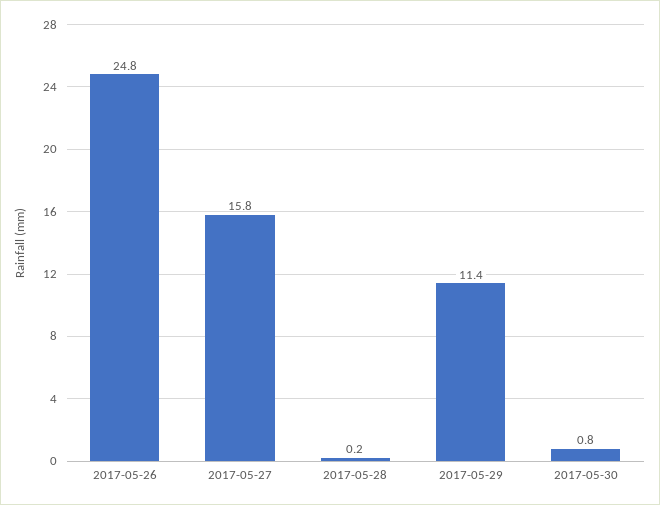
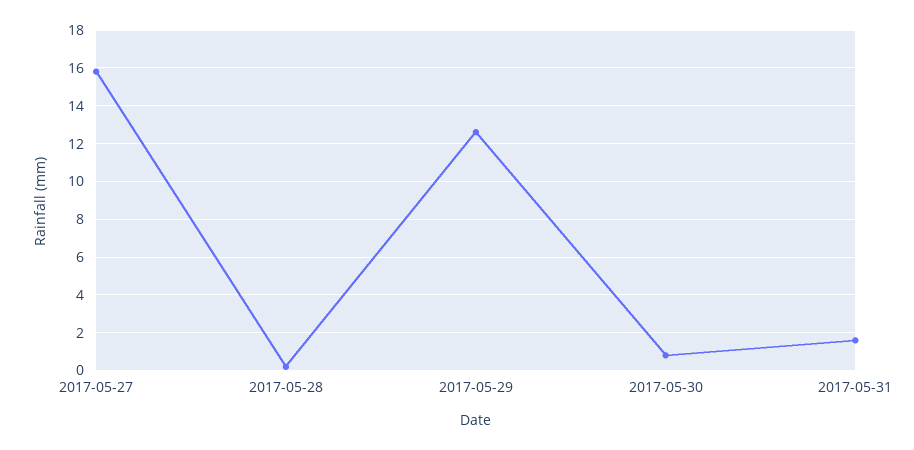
2017-05-26: 24.8 -> none
2017-05-29: 11.4 -> 12.5
2017-05-31: none -> 1.5

